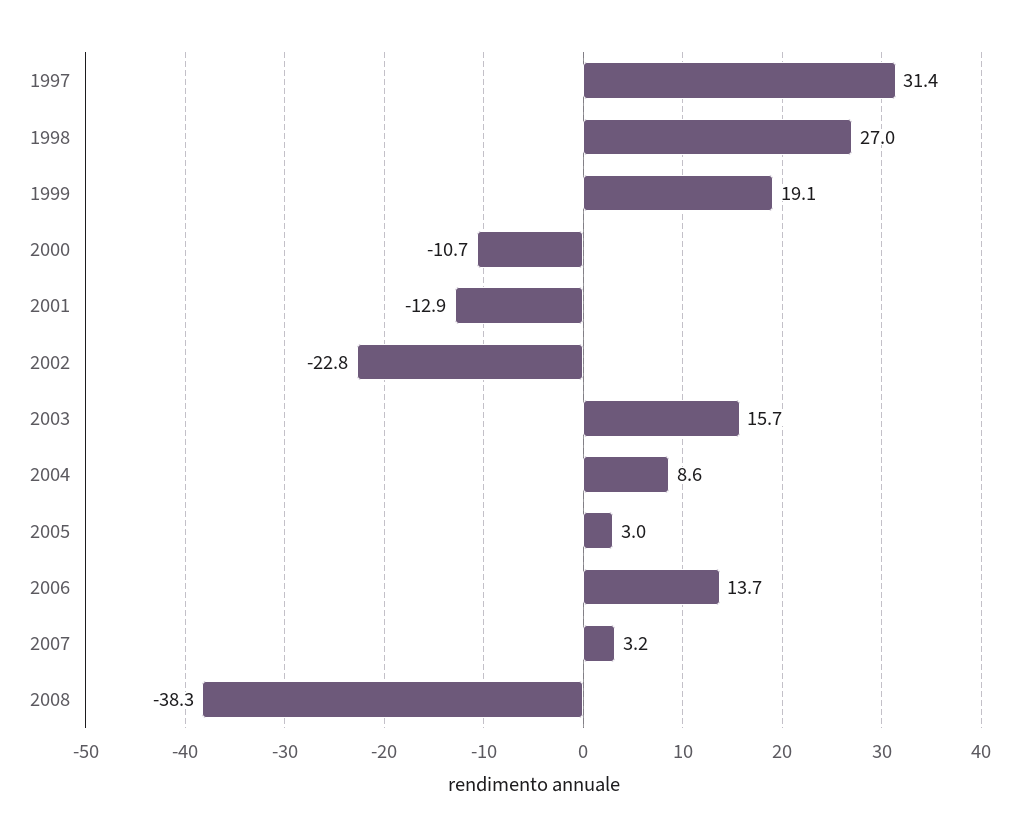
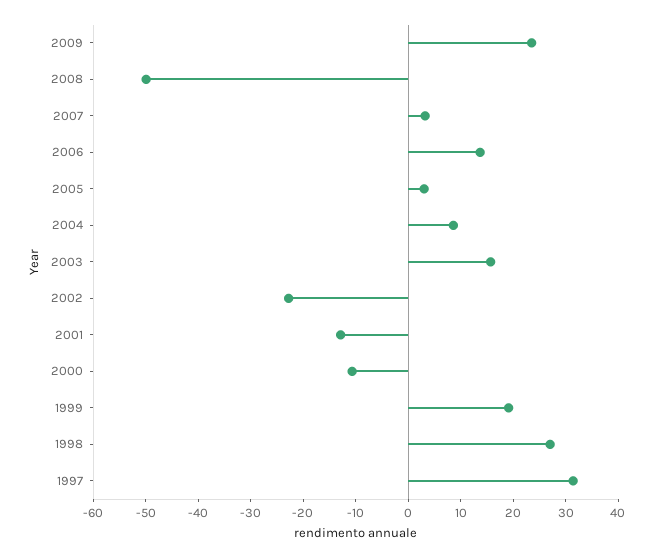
2008: -38.3 -> -50
2009: none -> 24

